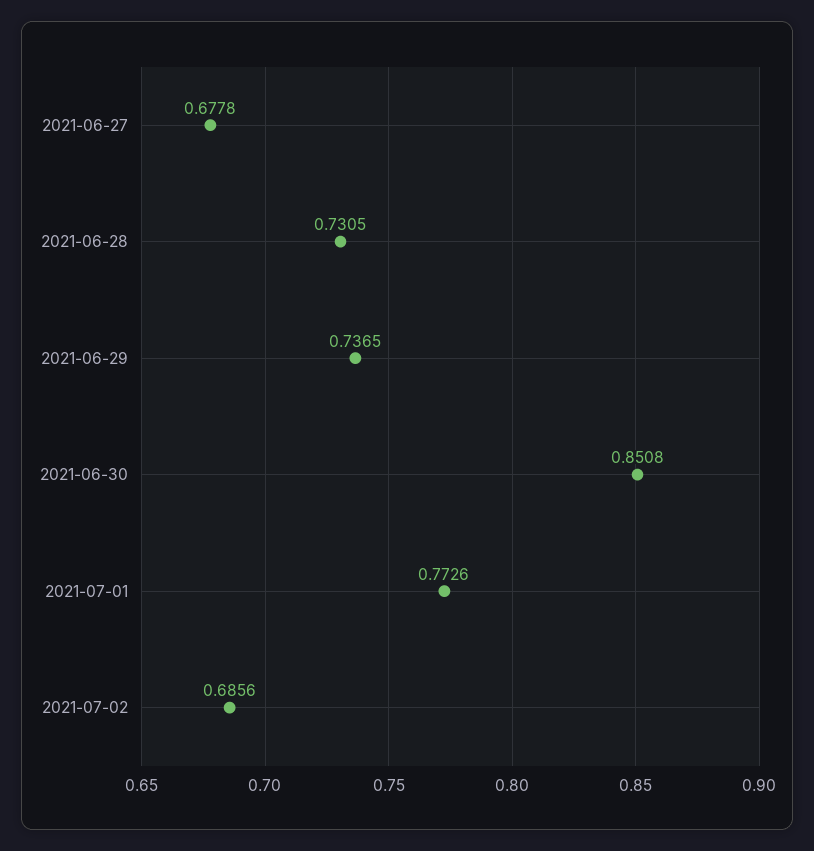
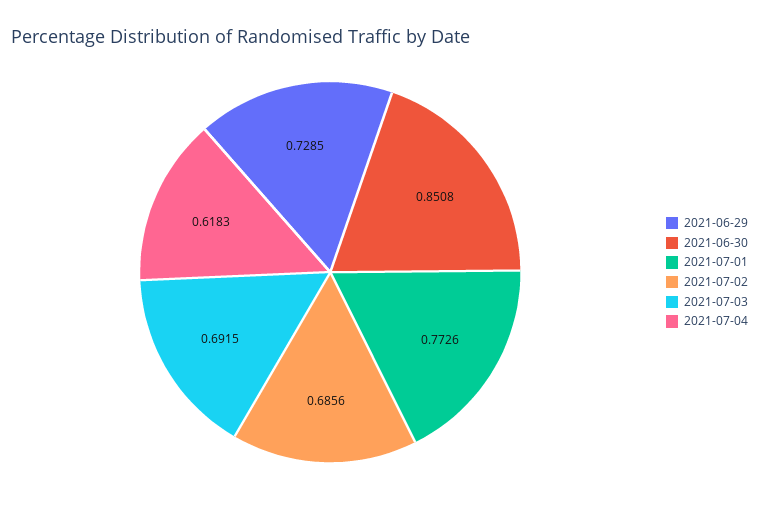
2021-06-27: 0.6778 -> none
2021-06-28: 0.7305 -> none
2021-06-29: 0.7365 -> 0.7285
2021-07-03: none -> 0.6915
2021-07-04: none -> 0.6183

